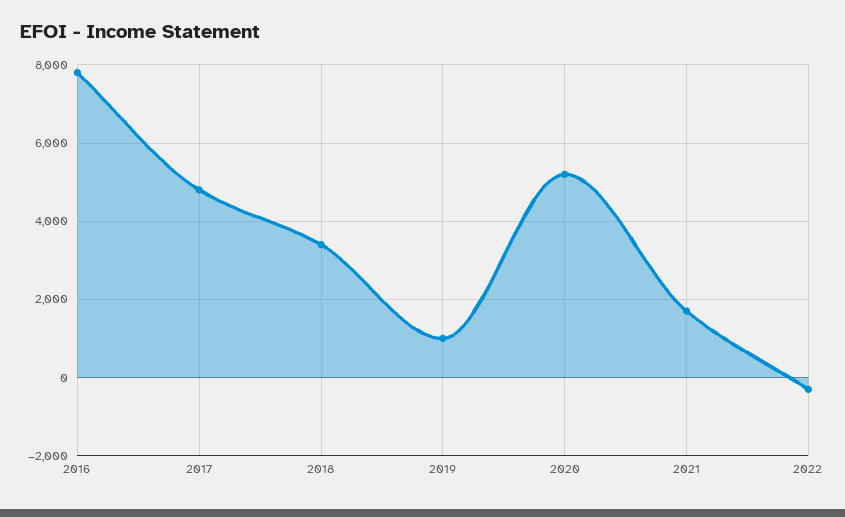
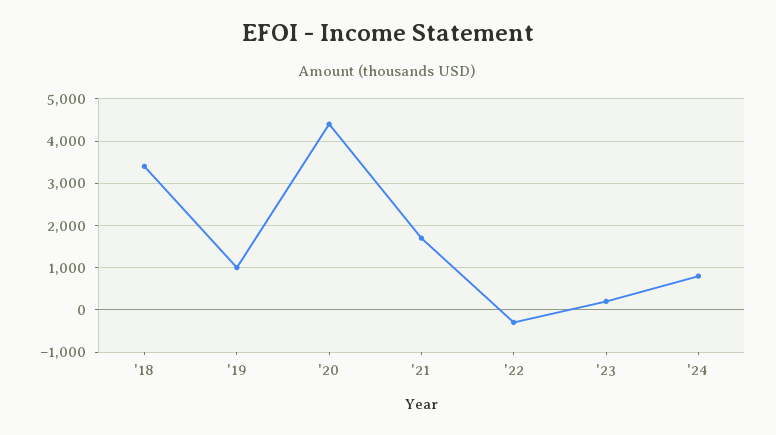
2016: 7800 -> none
2017: 4800 -> none
2020: 5200 -> 4400
'23: none -> 200
'24: none -> 800

